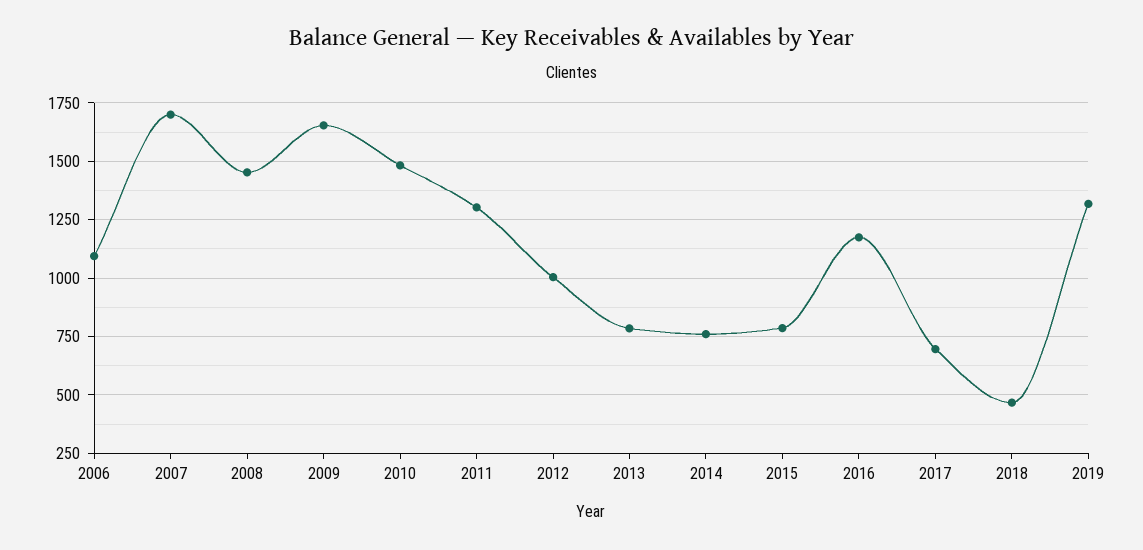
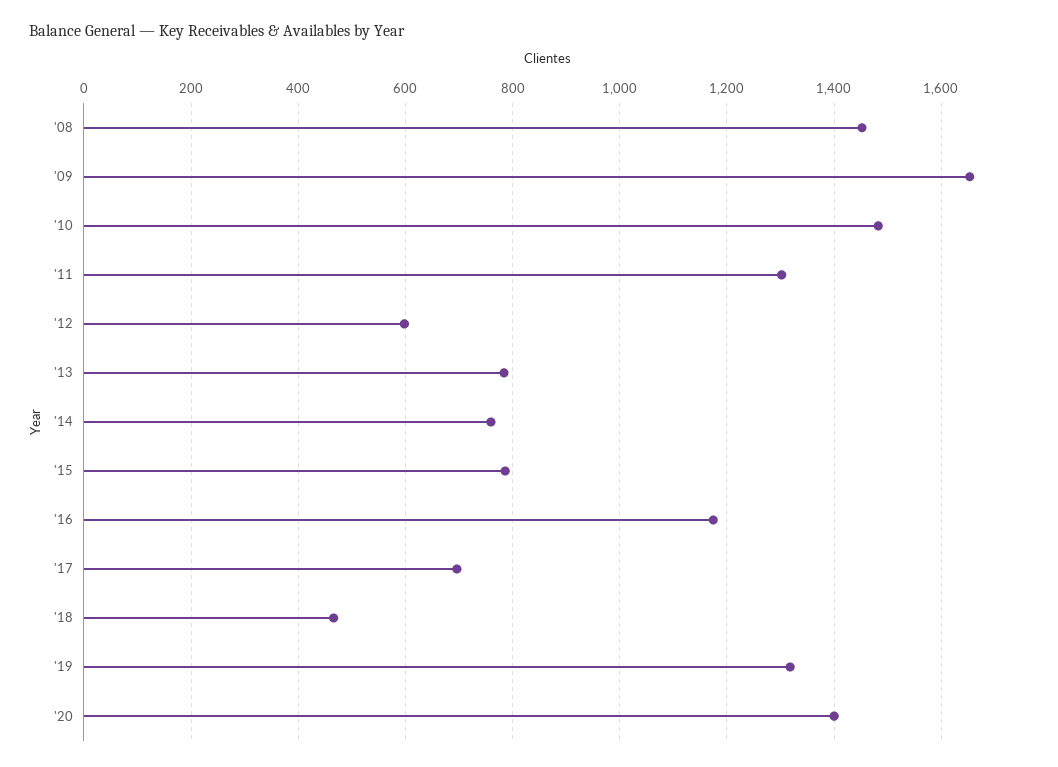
2006: 1100 -> none
2007: 1700 -> none
2012: 1000 -> 600
'20: none -> 1400

